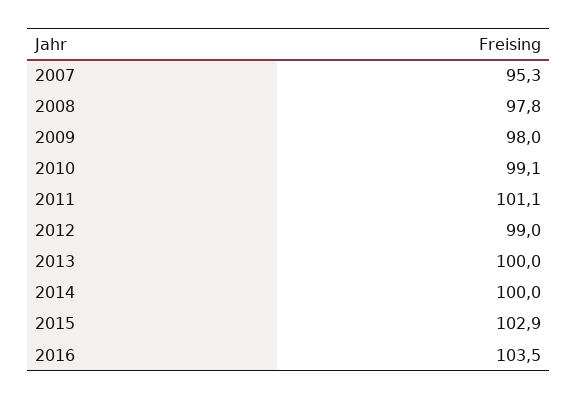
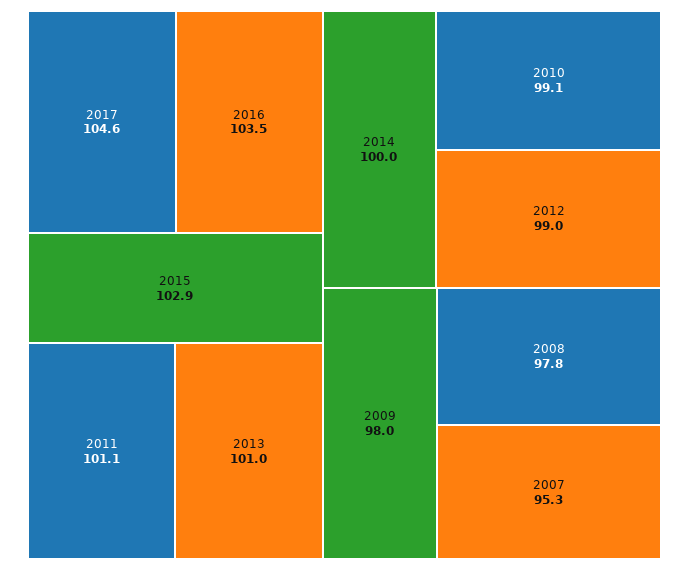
2013: 100 -> 101
2017: none -> 104.6

